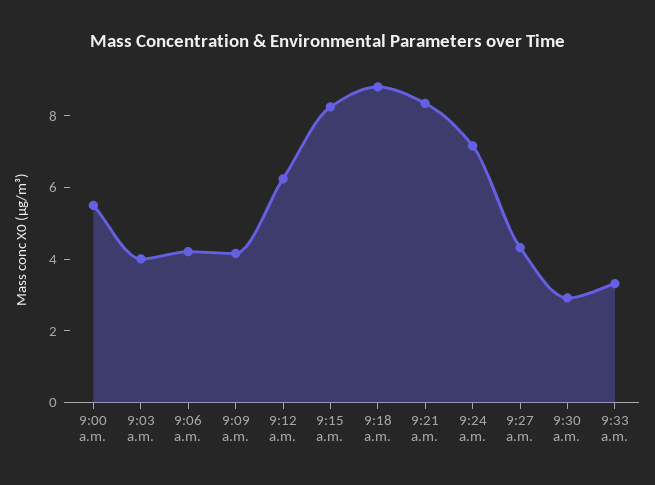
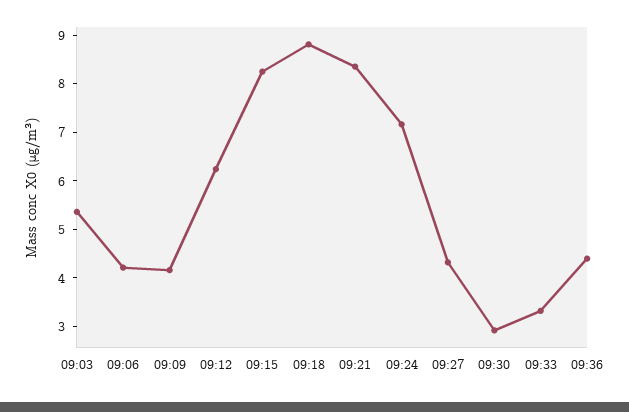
9:00 a.m.: 5.5 -> none
9:03 a.m.: 4 -> 5.4
09:36: none -> 4.4

